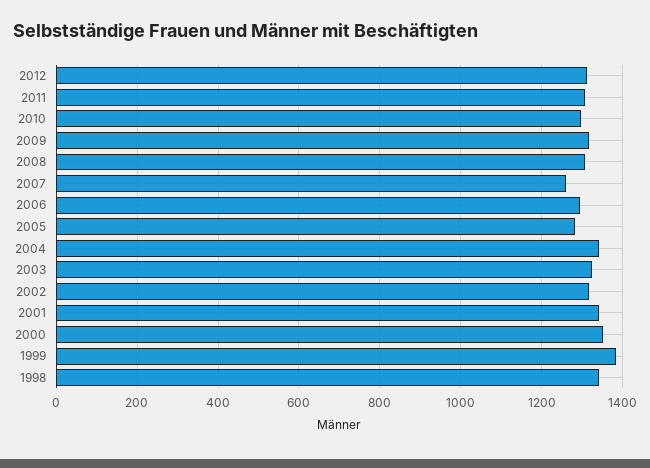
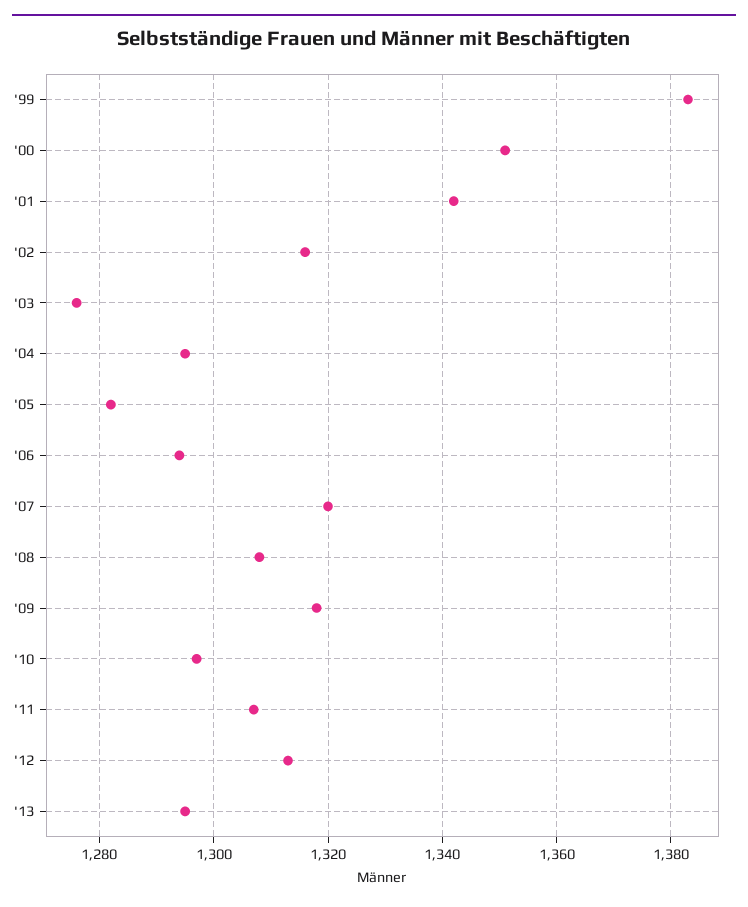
2007: 1260 -> 1320
2004: 1340 -> 1295
2003: 1320 -> 1275
1998: 1340 -> none
'13: none -> 1295

